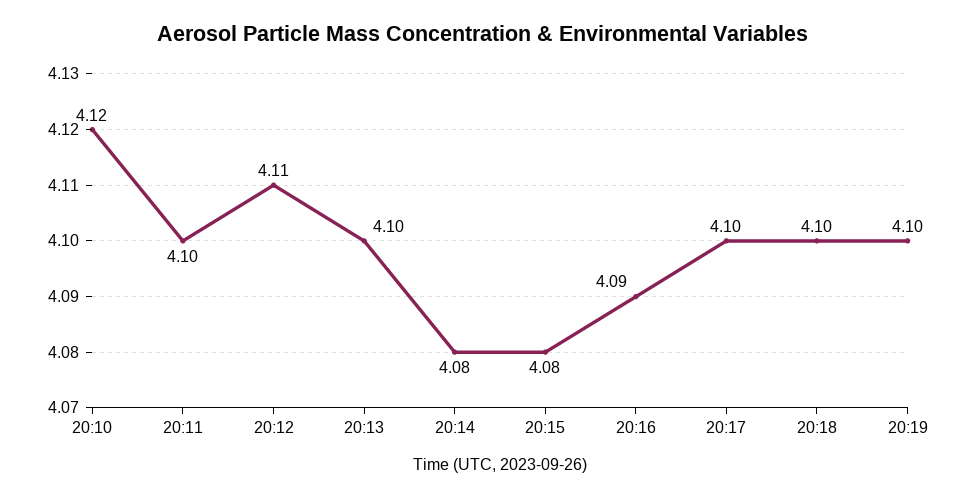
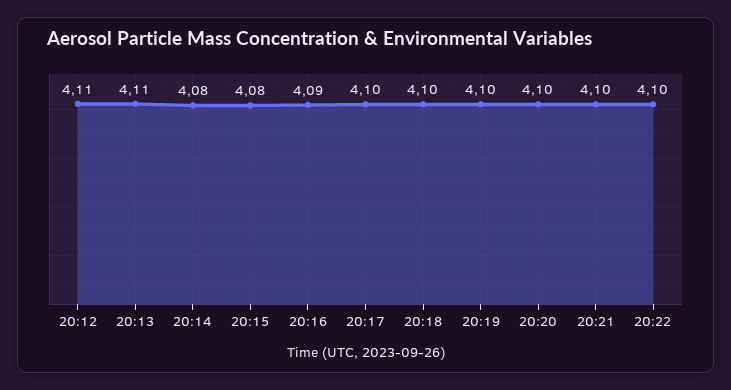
20:10: 4.12 -> none
20:11: 4.1 -> none
20:13: 4.1 -> 4.11
20:20: none -> 4.1
20:21: none -> 4.1
20:22: none -> 4.1

